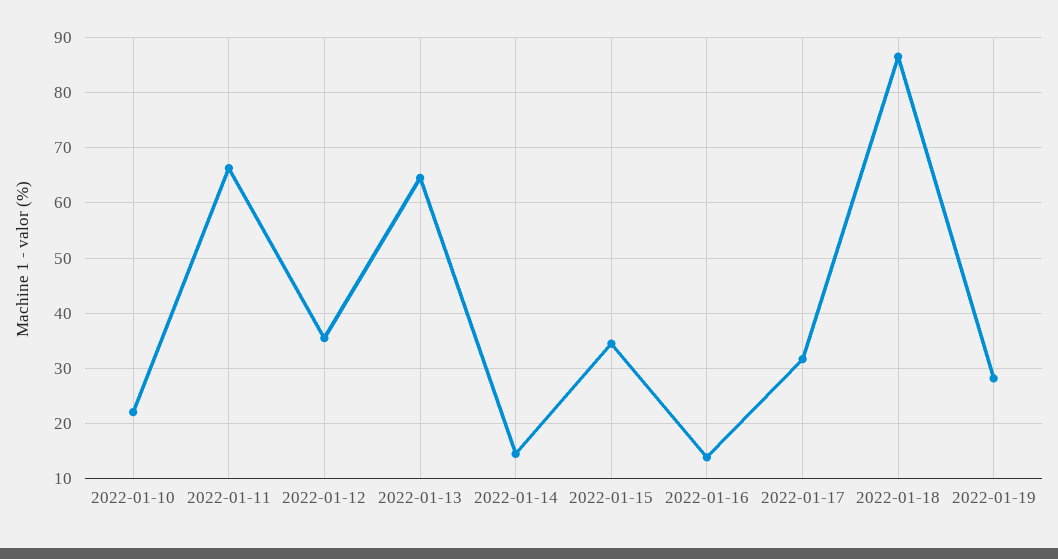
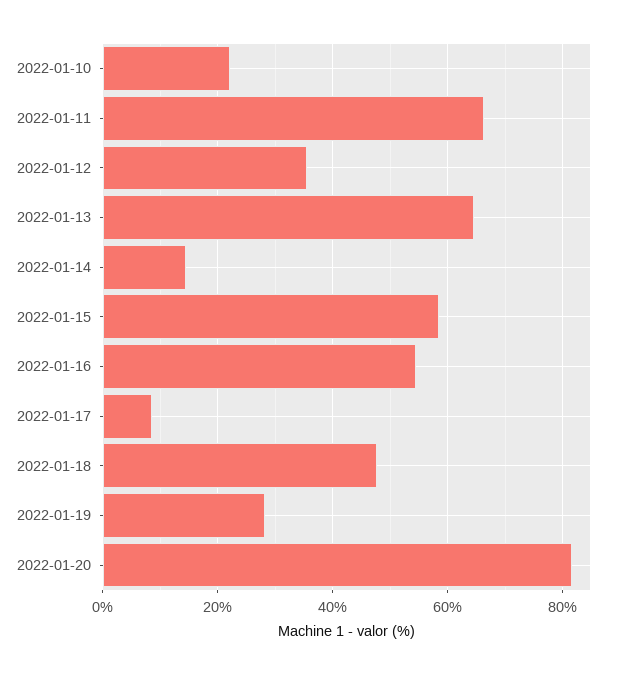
2022-01-15: 34 -> 58
2022-01-16: 14 -> 54
2022-01-17: 32 -> 8
2022-01-18: 86 -> 48
2022-01-20: none -> 82

